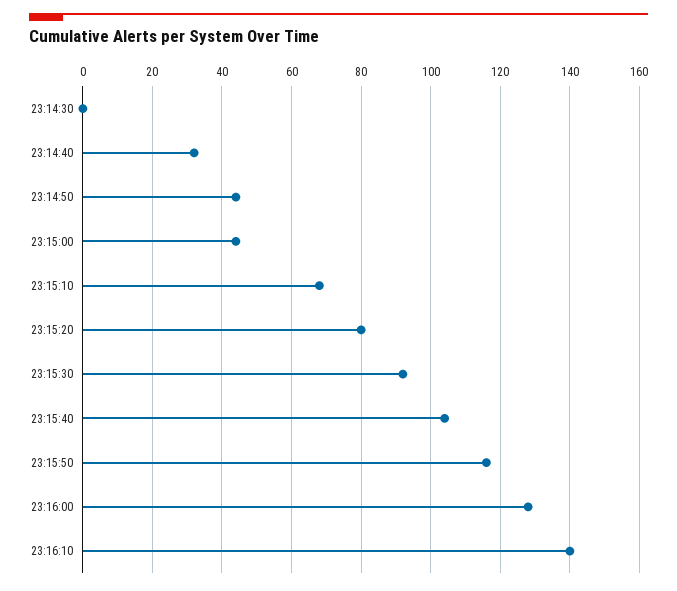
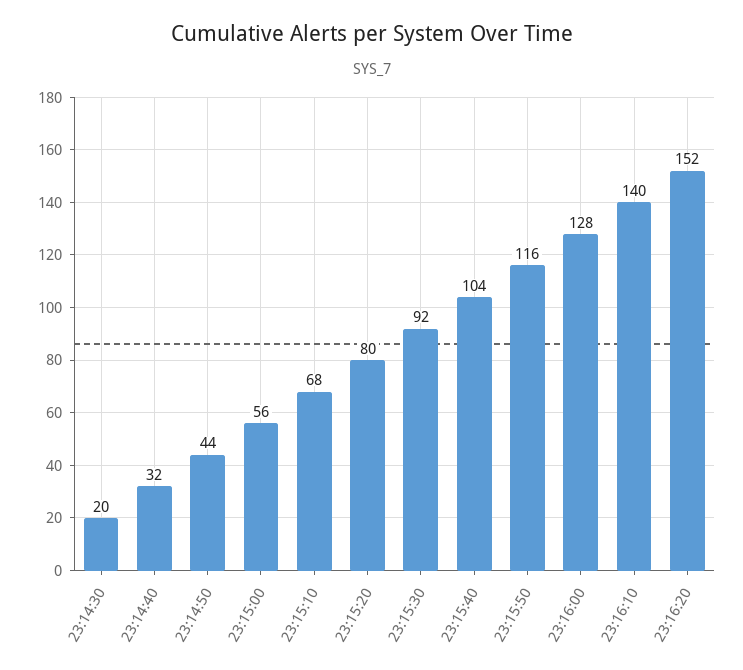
23:14:30: 0 -> 20
23:15:00: 45 -> 56
23:16:20: none -> 152

